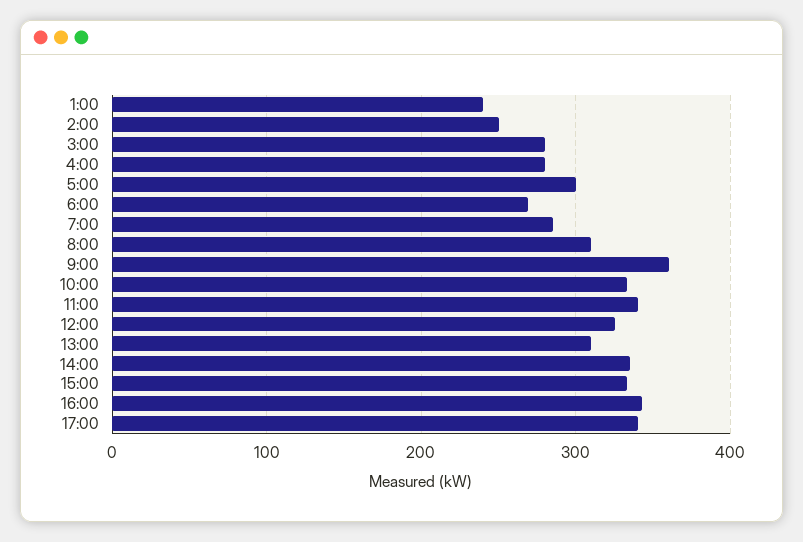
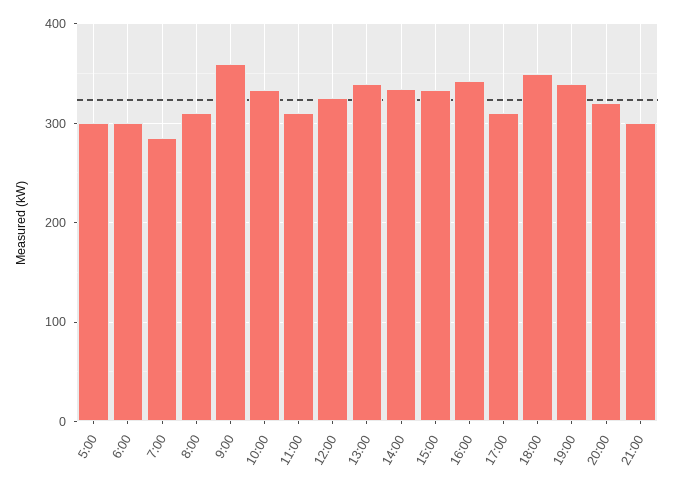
1:00: 240 -> none
2:00: 250 -> none
3:00: 280 -> none
4:00: 280 -> none
6:00: 270 -> 300
11:00: 340 -> 310
13:00: 310 -> 340
17:00: 340 -> 310
18:00: none -> 350
19:00: none -> 340
20:00: none -> 320
21:00: none -> 300

